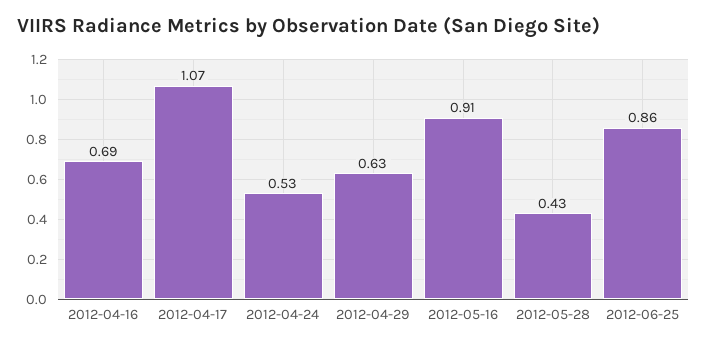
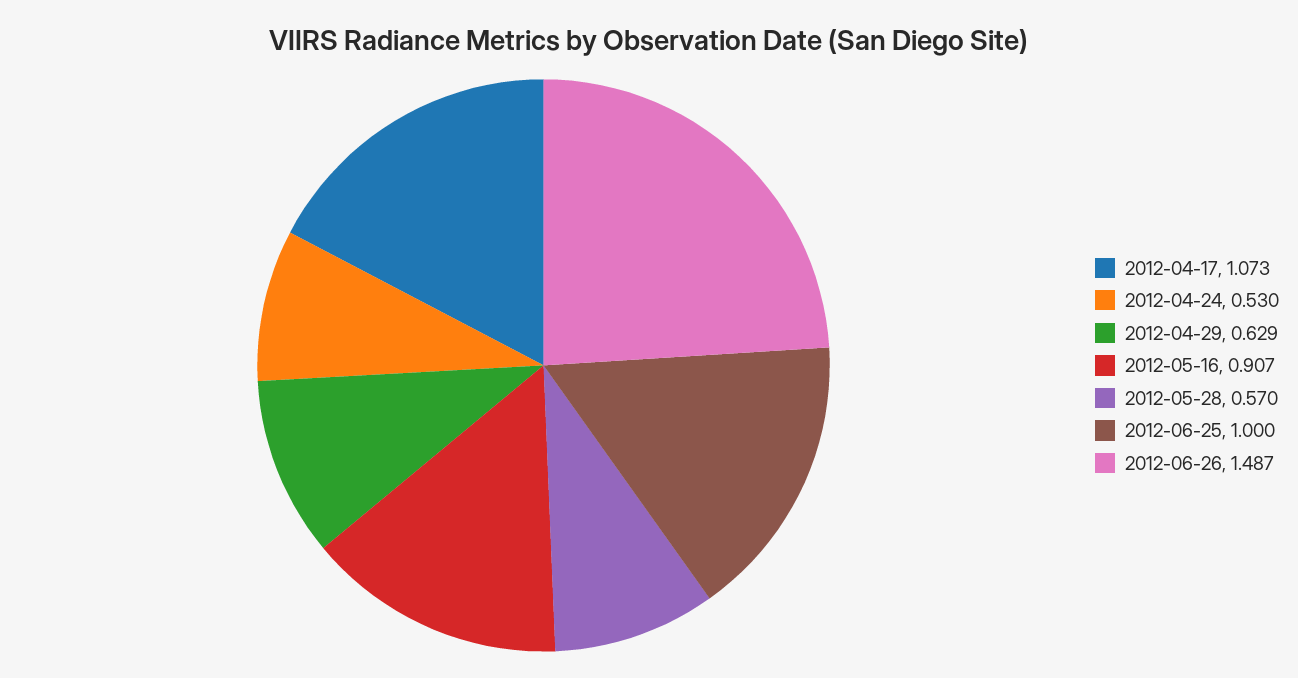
2012-04-16: 0.69 -> none
2012-05-28: 0.43 -> 0.57
2012-06-25: 0.86 -> 1
2012-06-26: none -> 1.487

